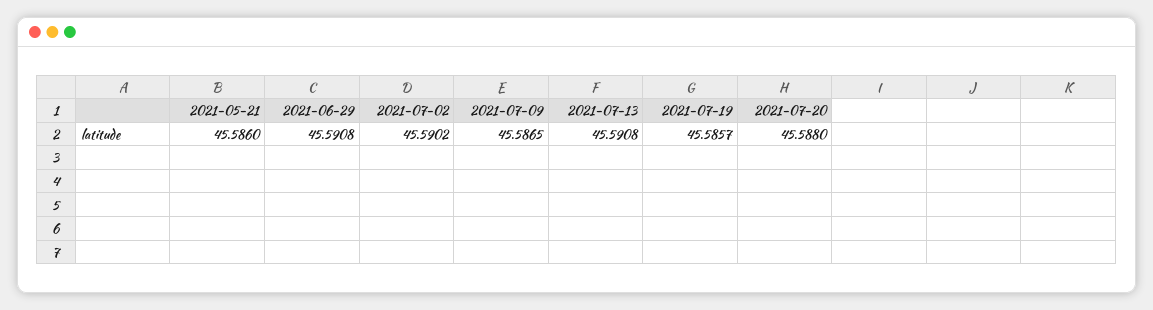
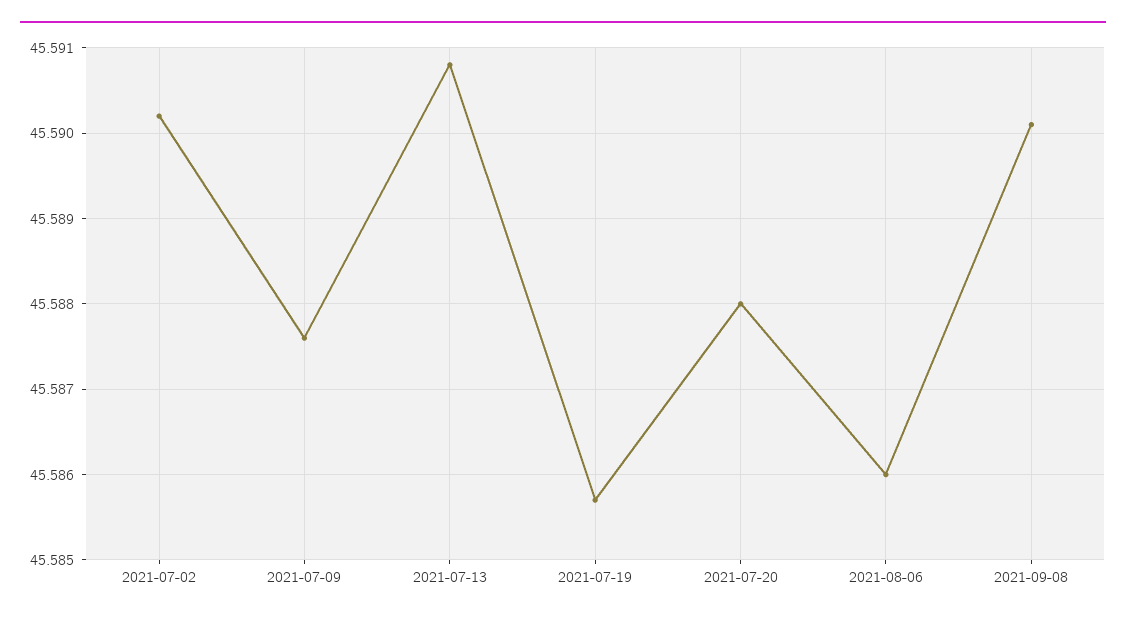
2021-05-21: 45.586 -> none
2021-06-29: 45.5908 -> none
2021-07-09: 45.5865 -> 45.5876
2021-08-06: none -> 45.586
2021-09-08: none -> 45.5901

